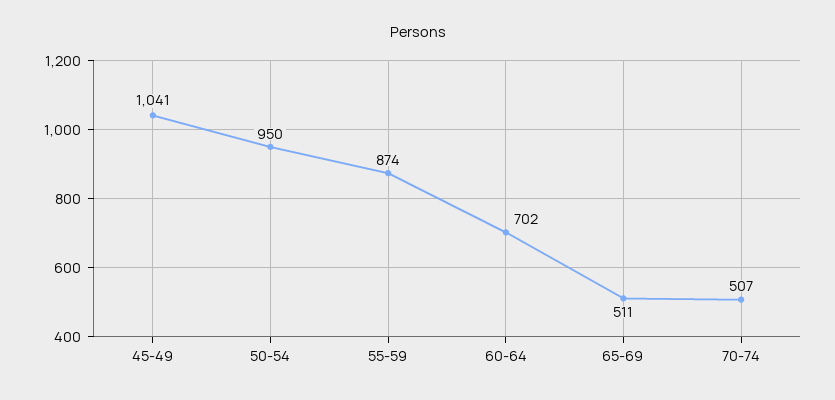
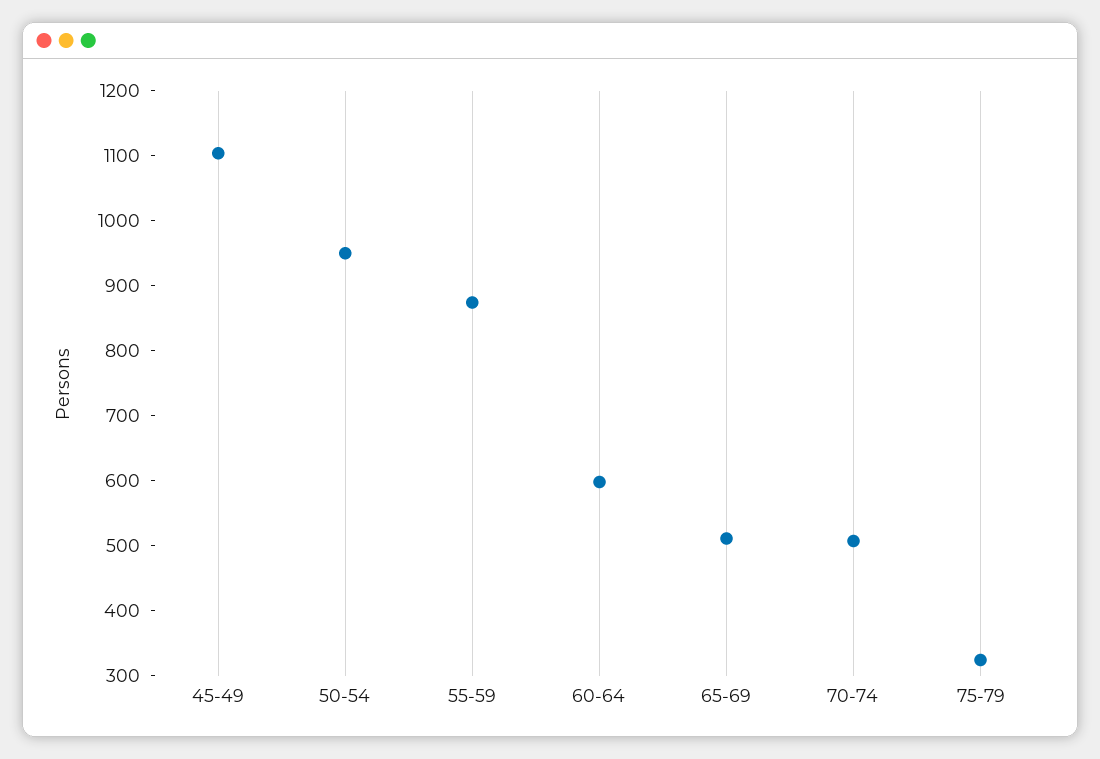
45-49: 1041 -> 1100
60-64: 702 -> 600
75-79: none -> 320

